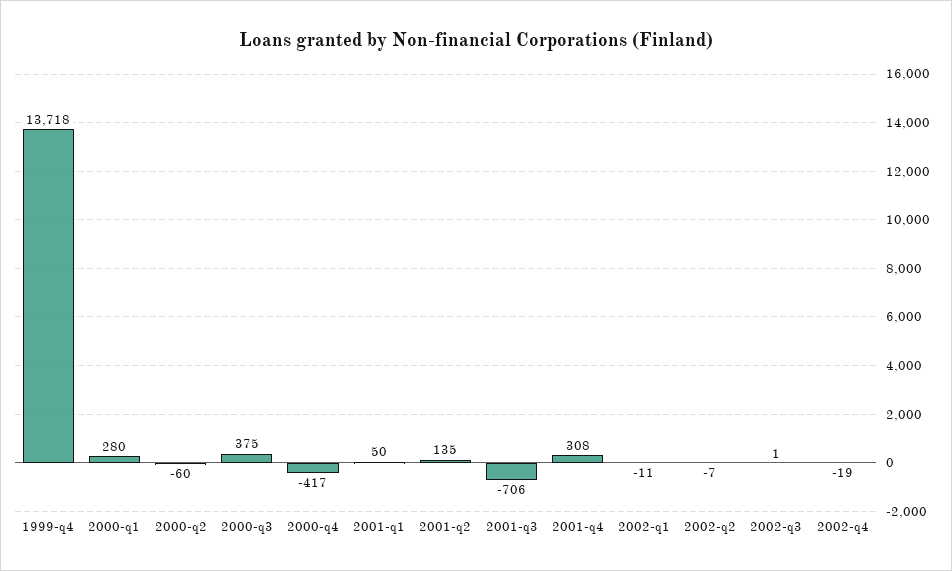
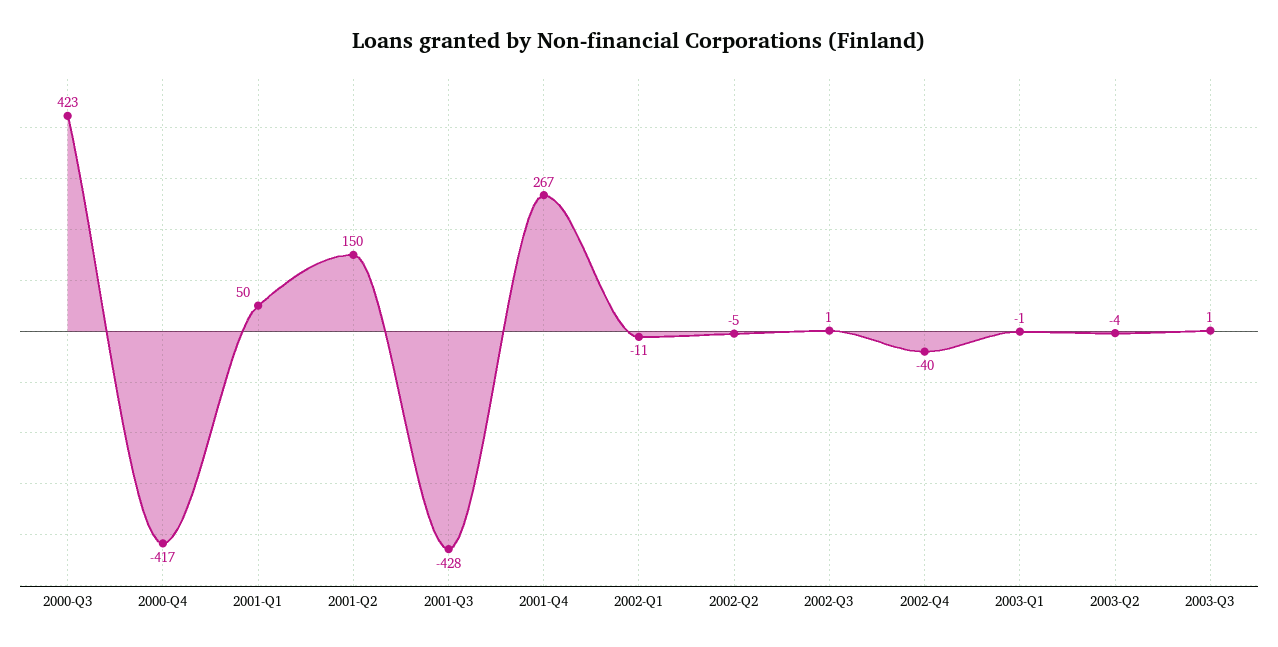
1999-q4: 13718 -> none
2000-q1: 280 -> none
2000-q2: -60 -> none
2000-q3: 375 -> 423
2001-q2: 135 -> 150
2001-q3: -706 -> -428
2001-q4: 308 -> 267
2002-q2: -7 -> -5
2002-q4: -19 -> -40
2003-Q1: none -> -1
2003-Q2: none -> -4
2003-Q3: none -> 1

